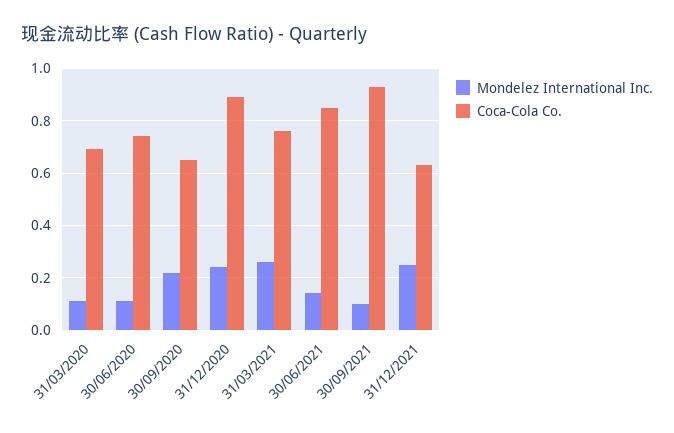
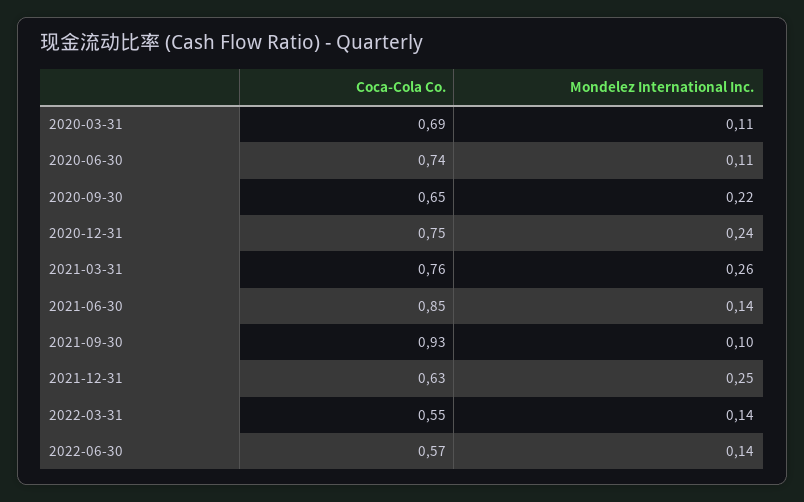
Coca-Cola Co., 31/12/2020: 0.9 -> 0.75
Coca-Cola Co., 2022-03-31: none -> 0.55
Mondelez International Inc., 2022-03-31: none -> 0.14
Coca-Cola Co., 2022-06-30: none -> 0.57
Mondelez International Inc., 2022-06-30: none -> 0.14

